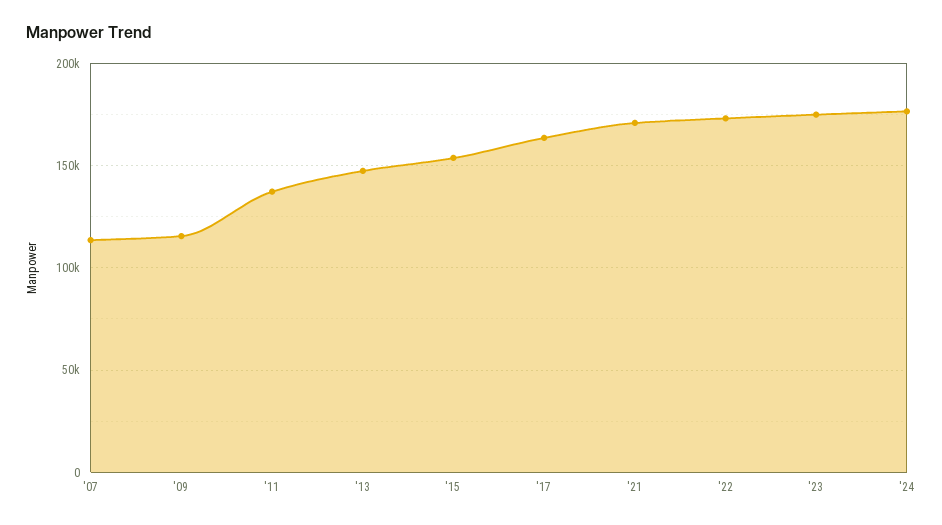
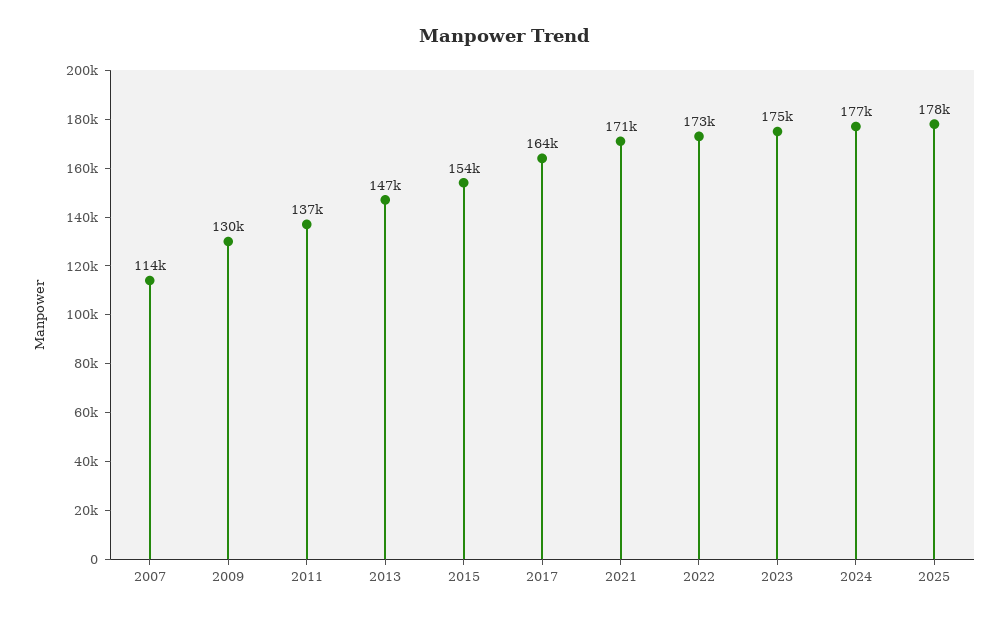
'09: 115000 -> 130000
2025: none -> 178000

